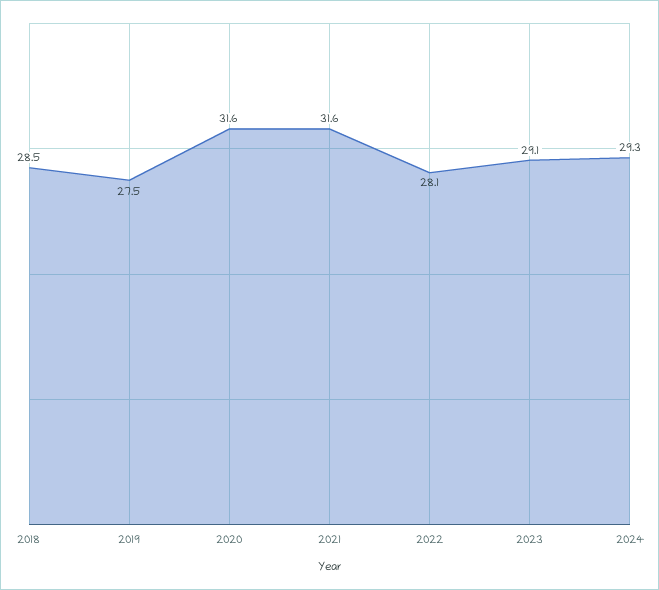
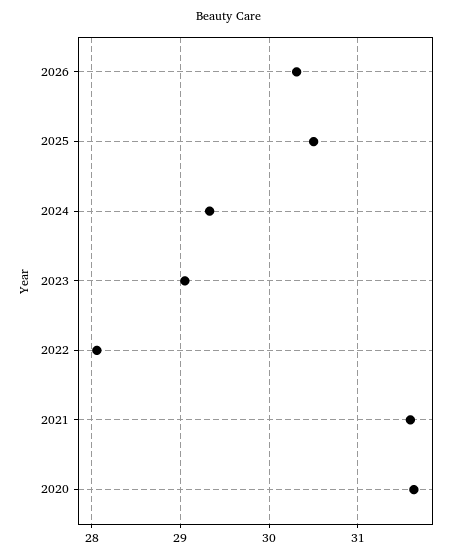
2018: 28.5 -> none
2019: 27.5 -> none
2026: none -> 30.3
2025: none -> 30.5

